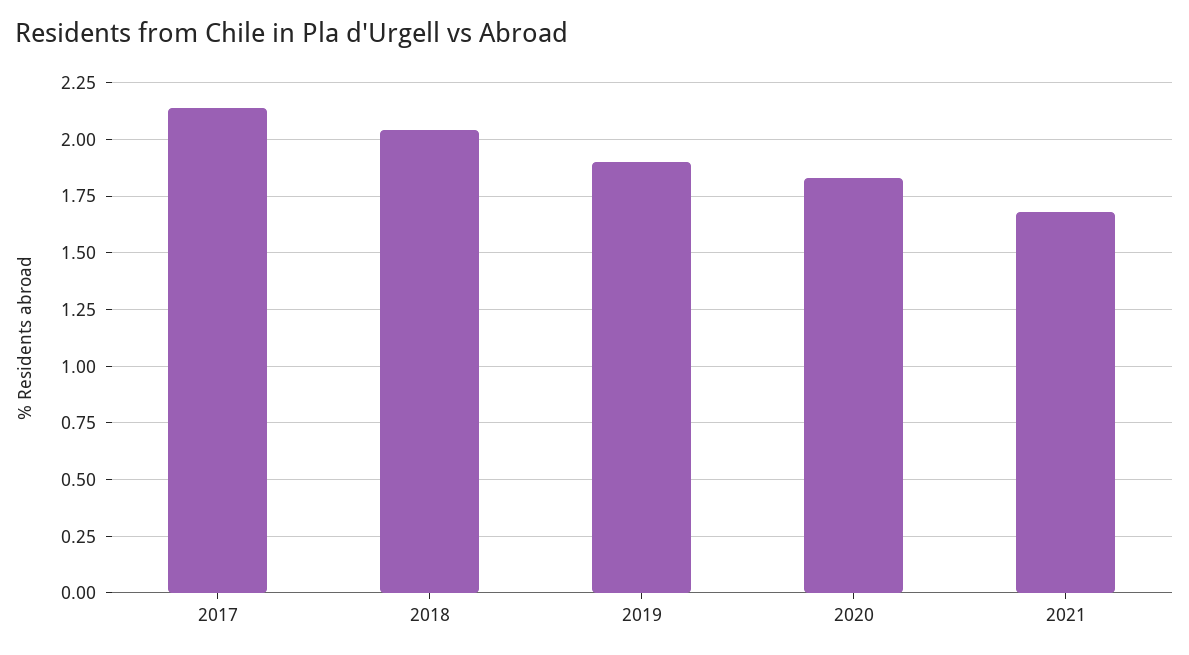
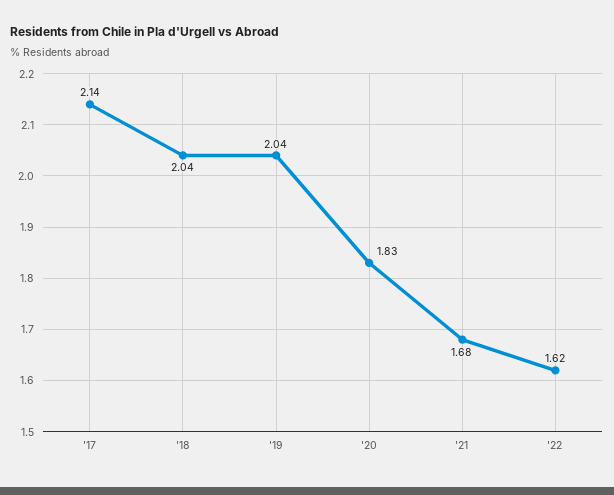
2019: 1.9 -> 2.04
'22: none -> 1.62

